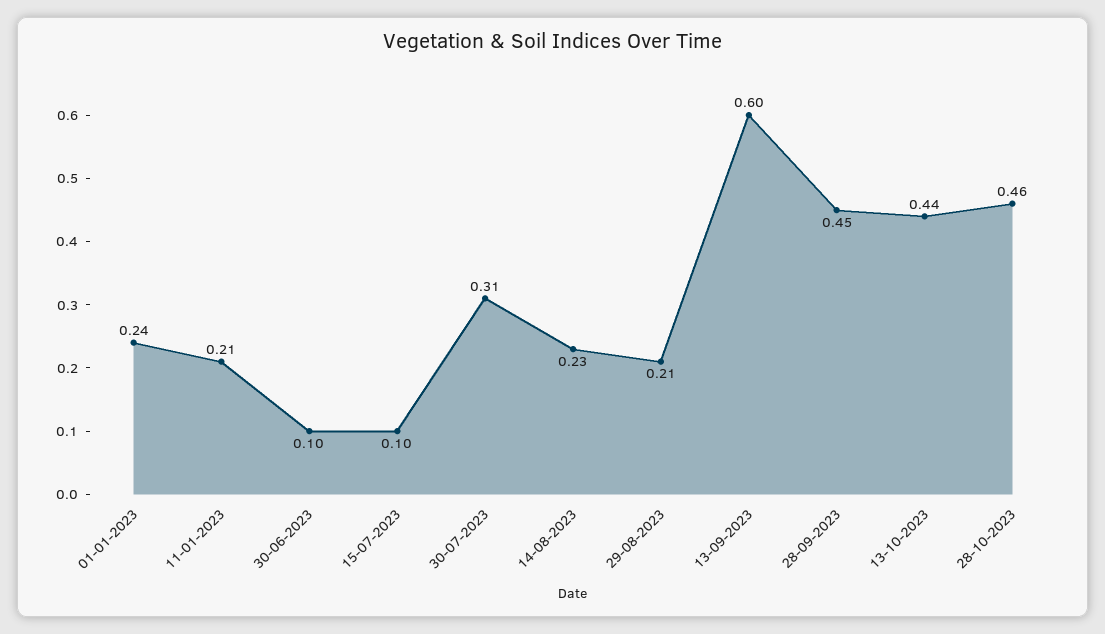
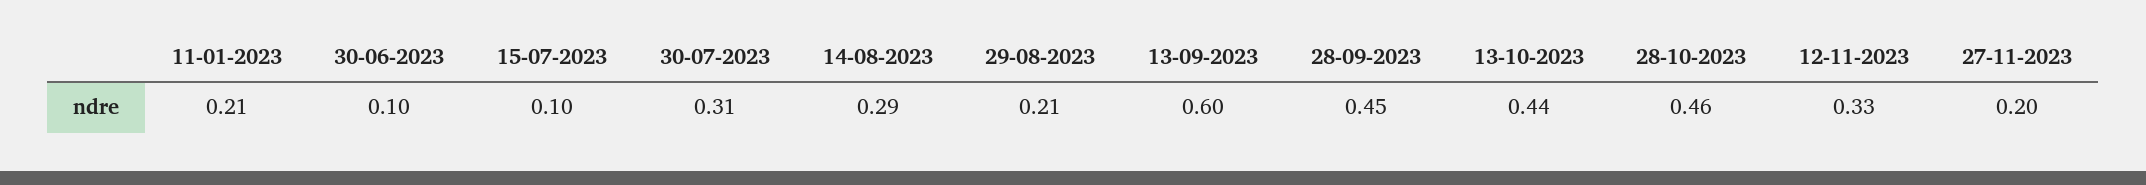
01-01-2023: 0.24 -> none
14-08-2023: 0.23 -> 0.29
12-11-2023: none -> 0.33
27-11-2023: none -> 0.2

